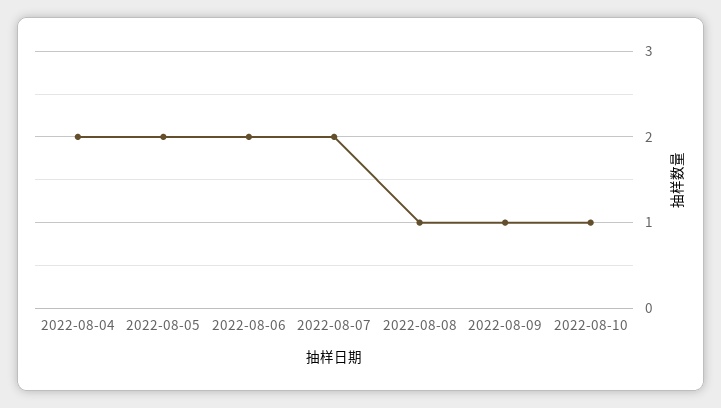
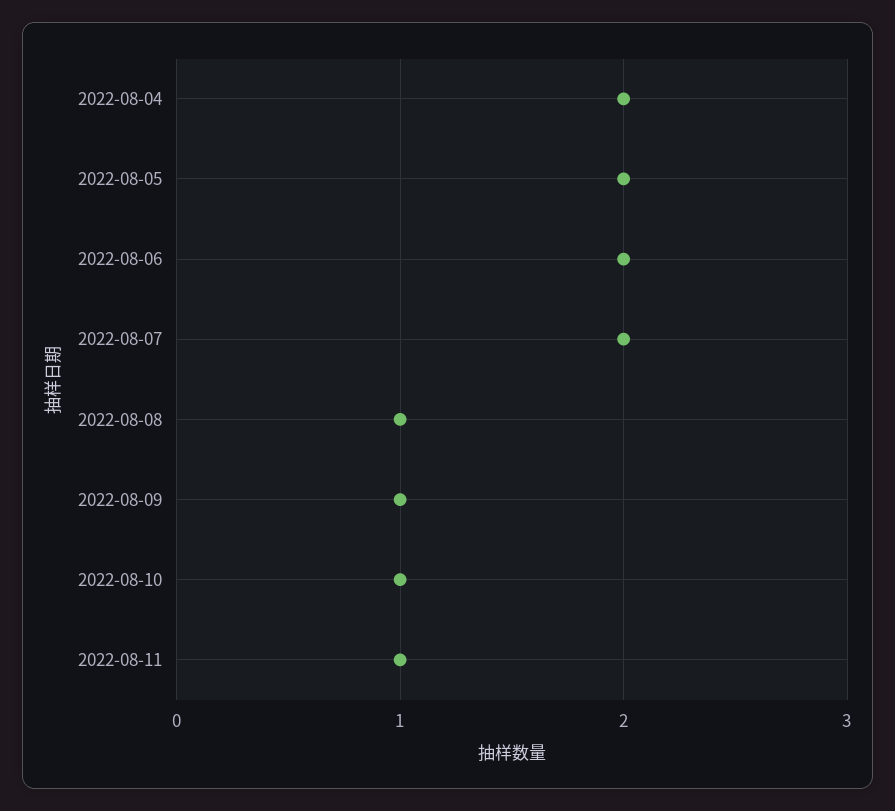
2022-08-11: none -> 1

